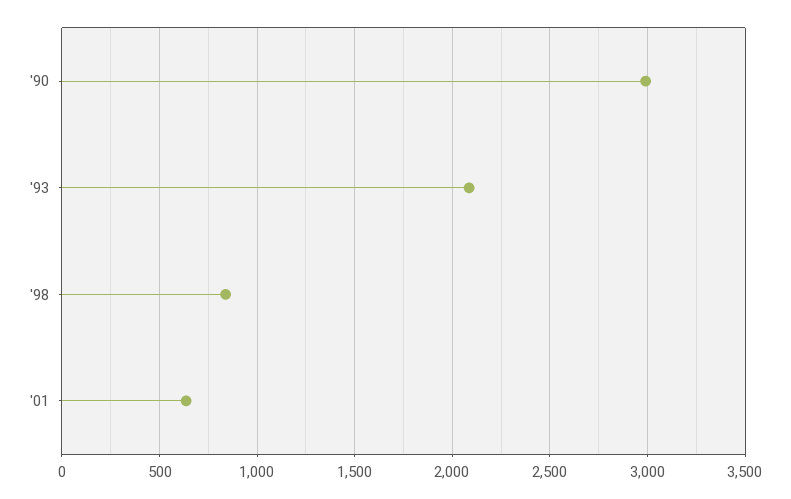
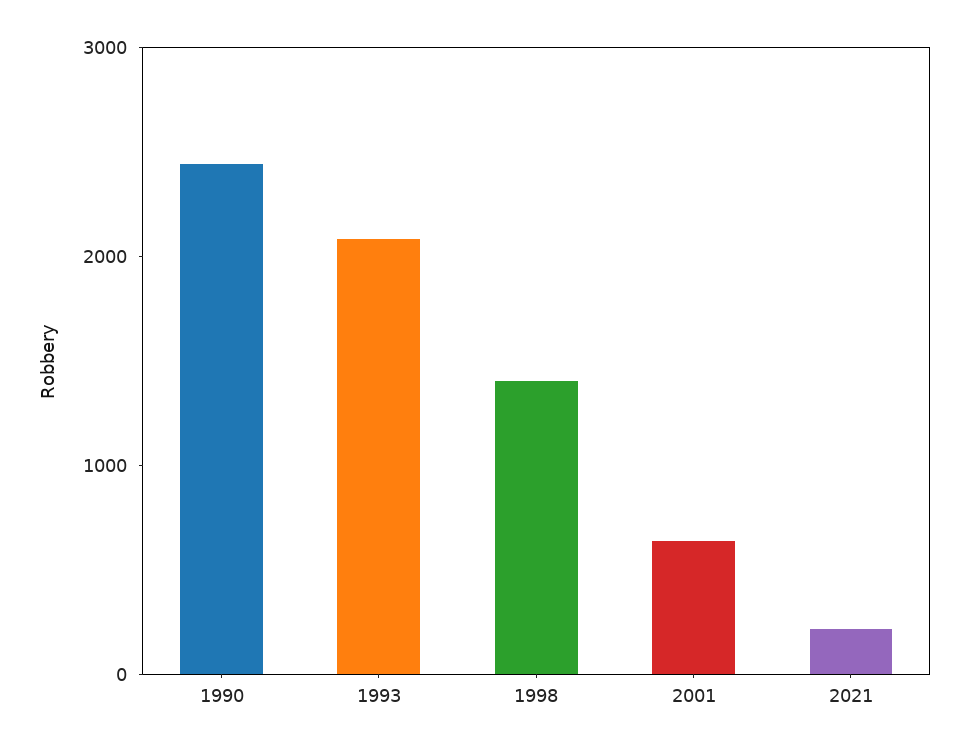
'90: 3000 -> 2400
'98: 850 -> 1400
2021: none -> 200

